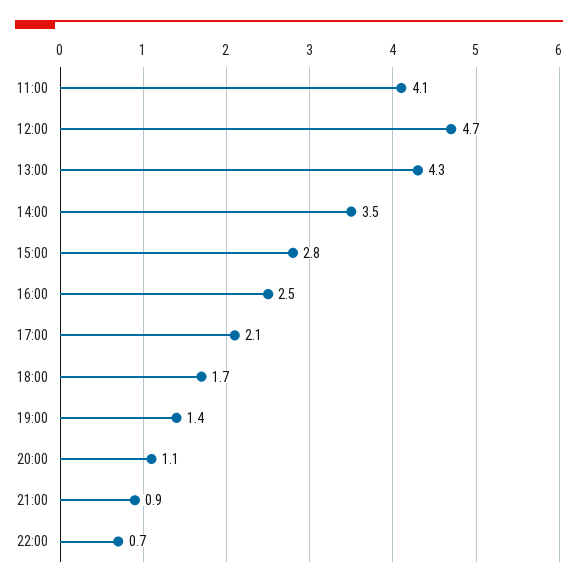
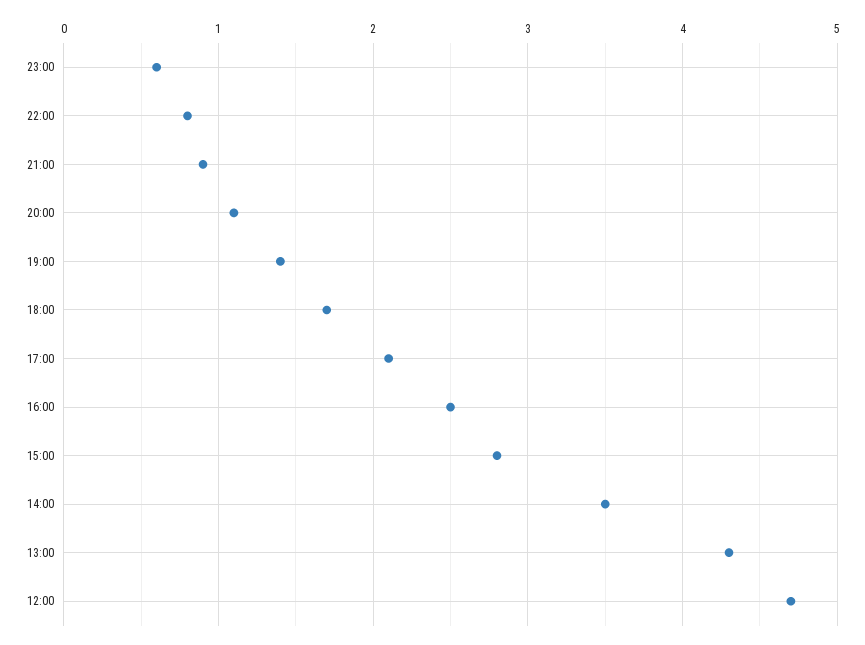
11:00: 4.1 -> none
22:00: 0.7 -> 0.8
23:00: none -> 0.6

